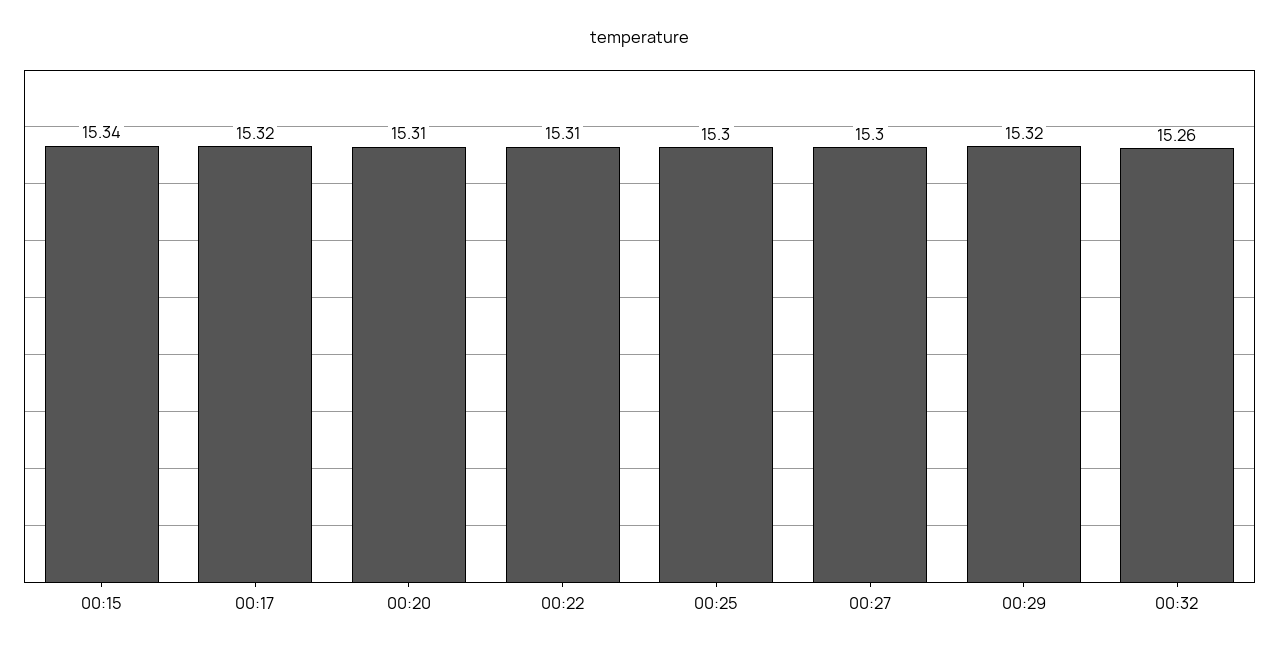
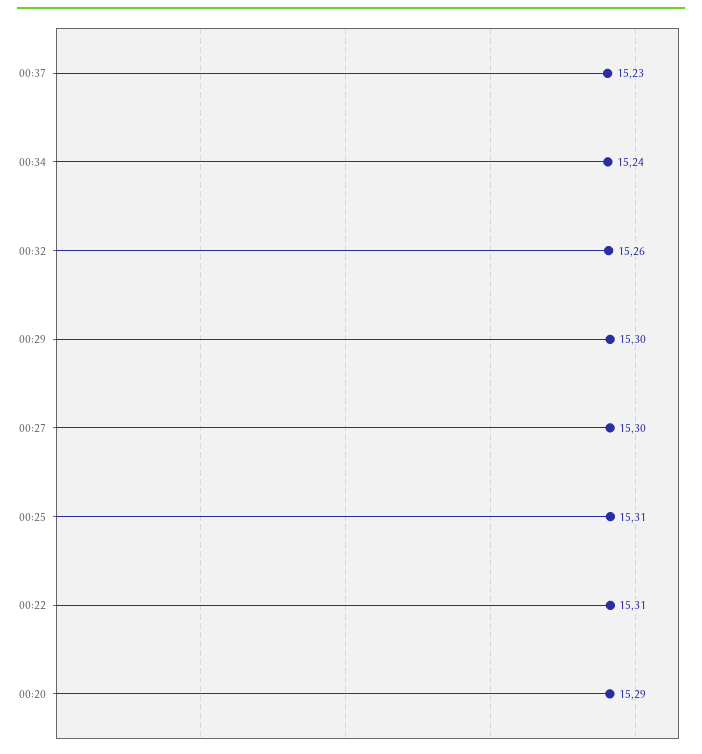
00:15: 15.34 -> none
00:17: 15.32 -> none
00:20: 15.31 -> 15.29
00:25: 15.3 -> 15.31
00:29: 15.32 -> 15.3
00:37: none -> 15.23
00:34: none -> 15.24

